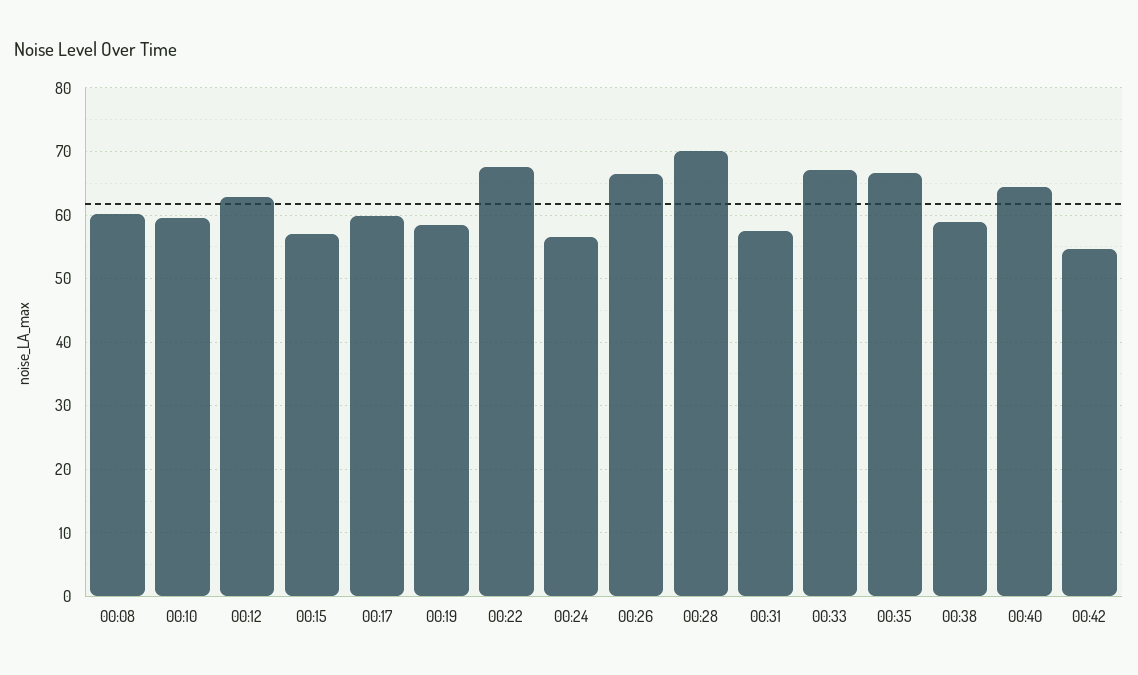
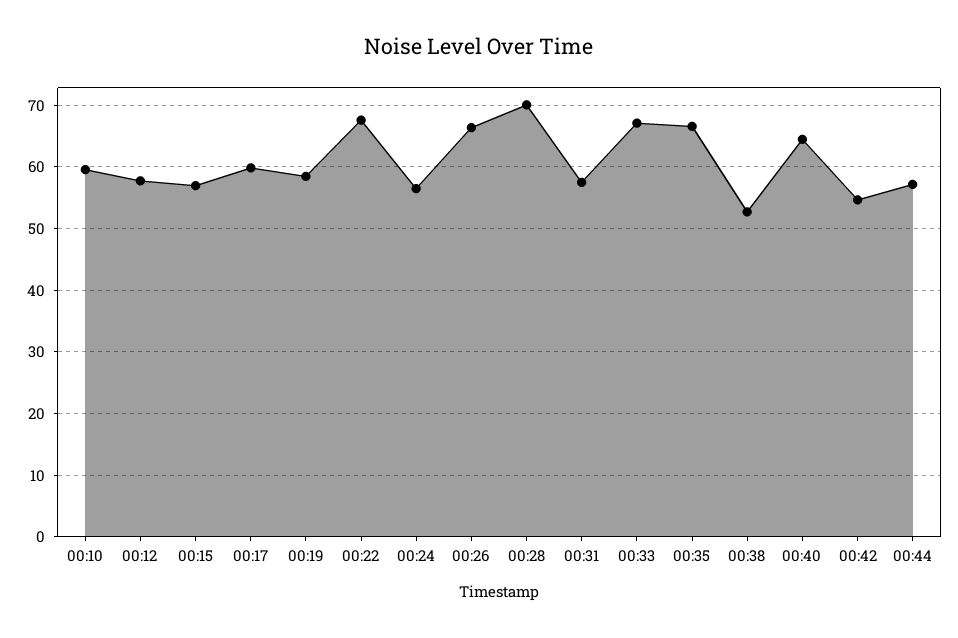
00:08: 60 -> none
00:12: 63 -> 58
00:38: 59 -> 53
00:44: none -> 57

